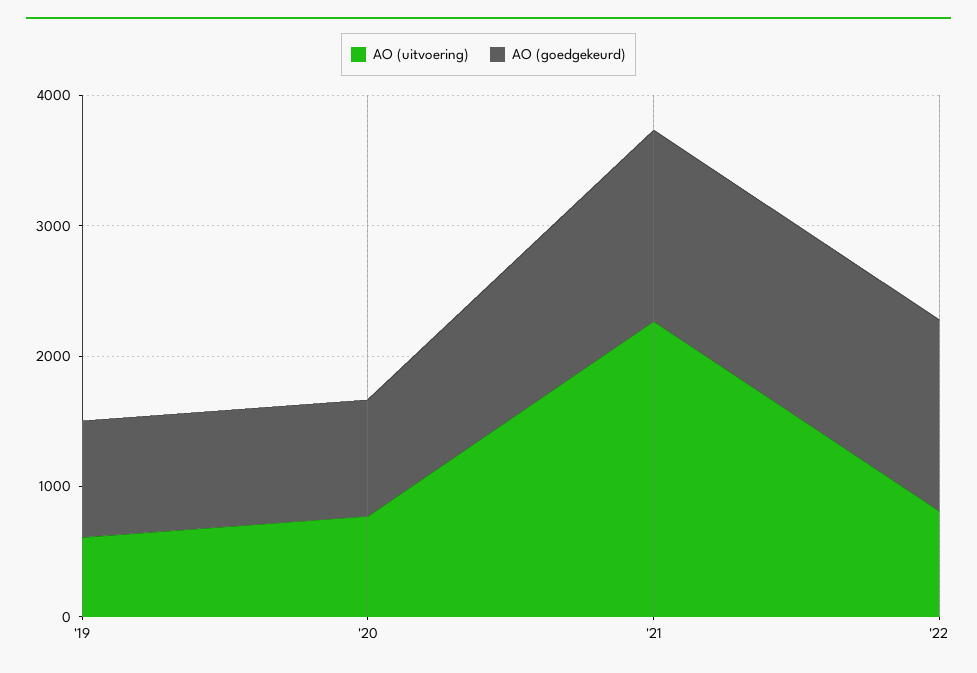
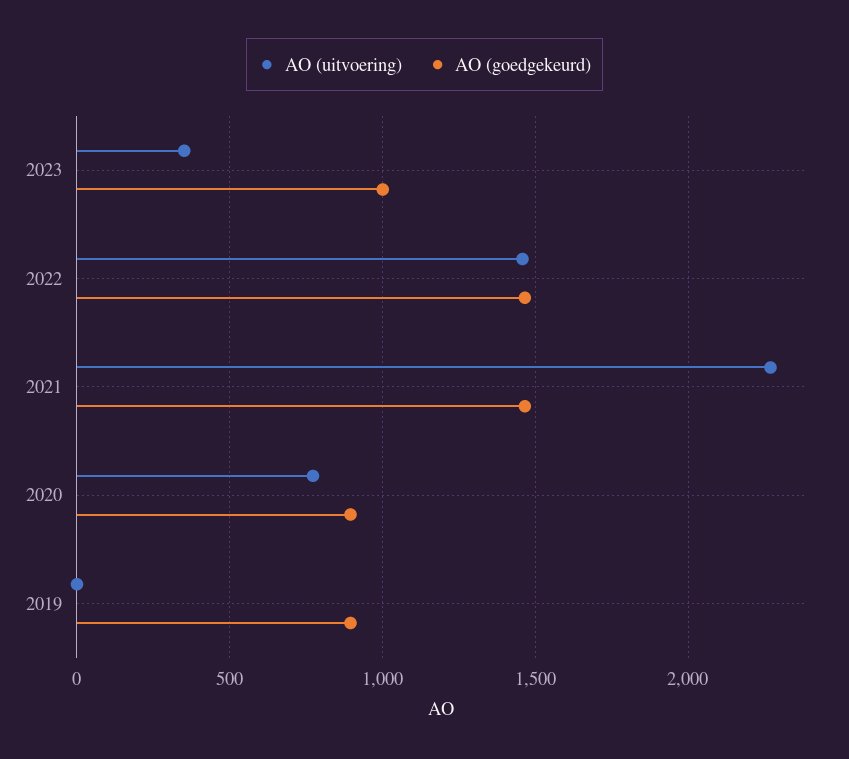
AO (uitvoering), '19: 600 -> 0
AO (uitvoering), '22: 800 -> 1450
AO (uitvoering), 2023: none -> 350
AO (goedgekeurd), 2023: none -> 1000

